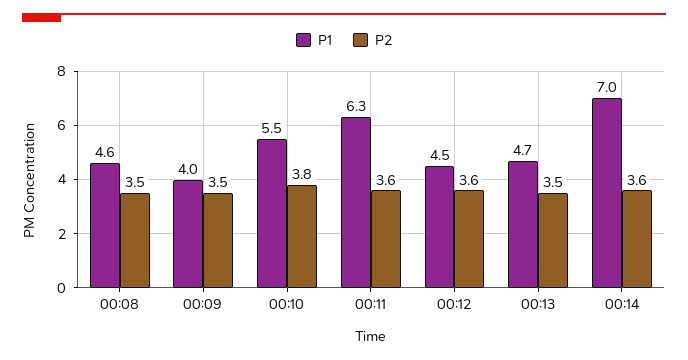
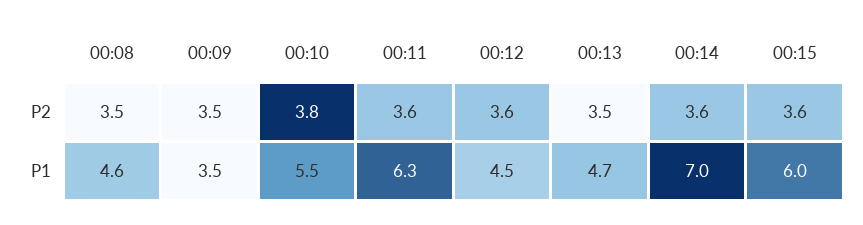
P1, 00:09: 4 -> 3.5
P2, 00:15: none -> 3.6
P1, 00:15: none -> 6

